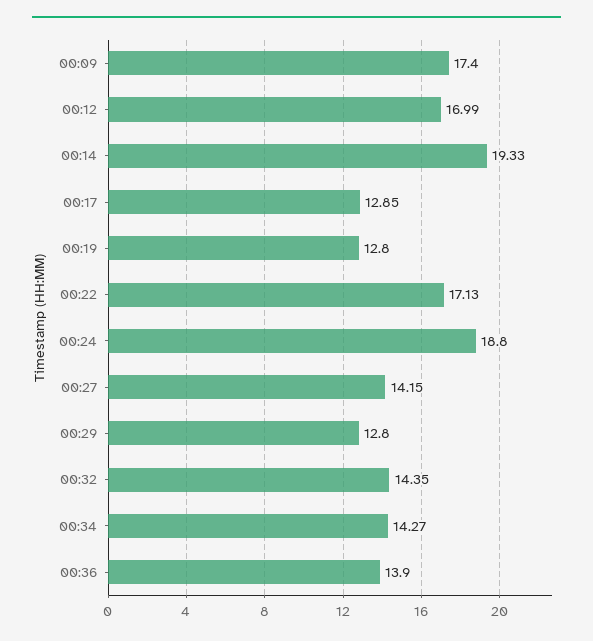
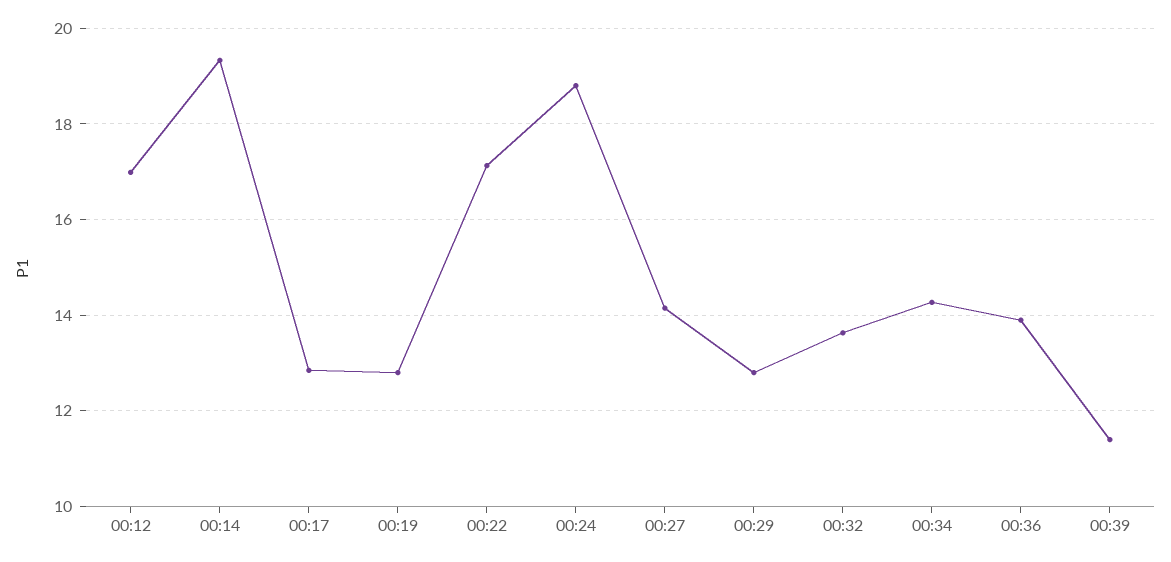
00:09: 17.4 -> none
00:32: 14.35 -> 13.6
00:39: none -> 11.4

